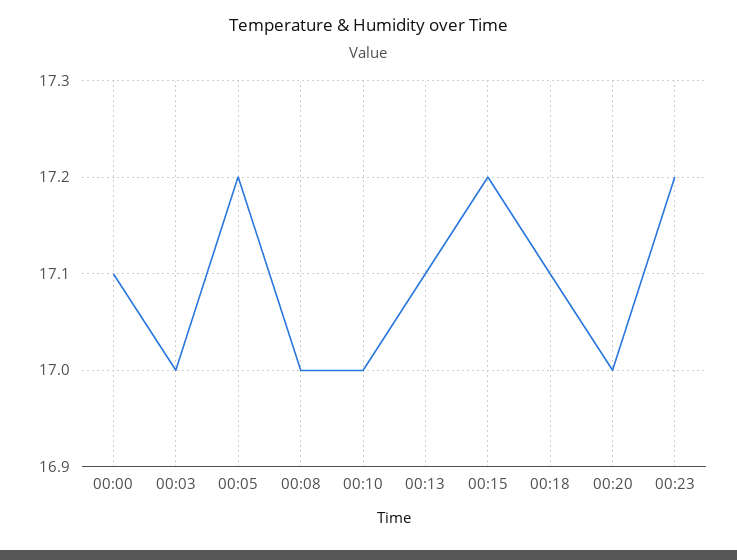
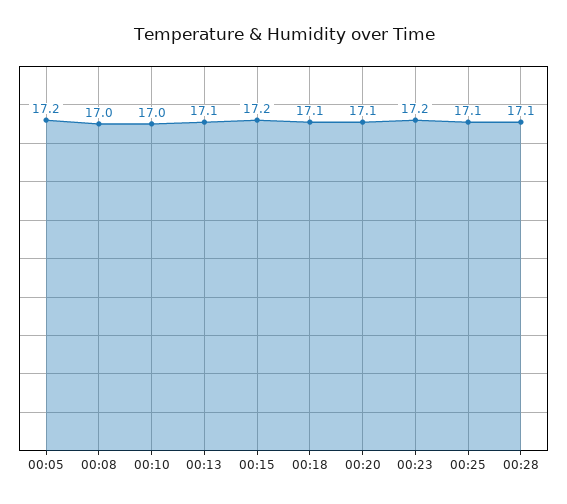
00:00: 17.1 -> none
00:03: 17 -> none
00:20: 17 -> 17.1
00:25: none -> 17.1
00:28: none -> 17.1

